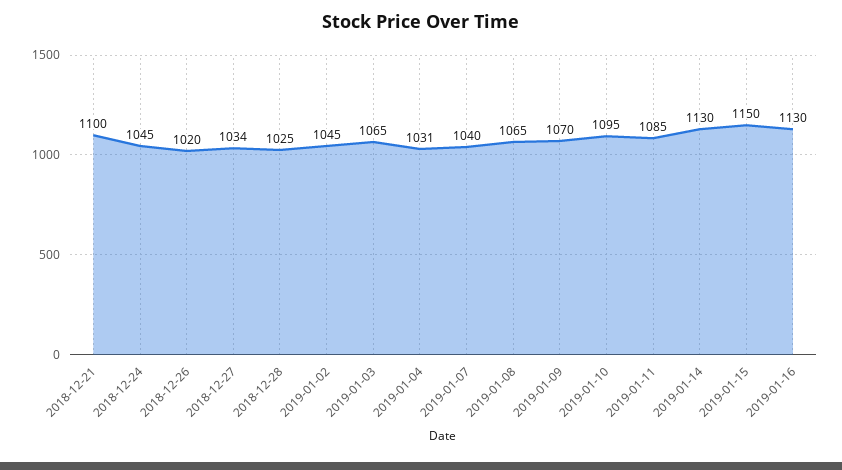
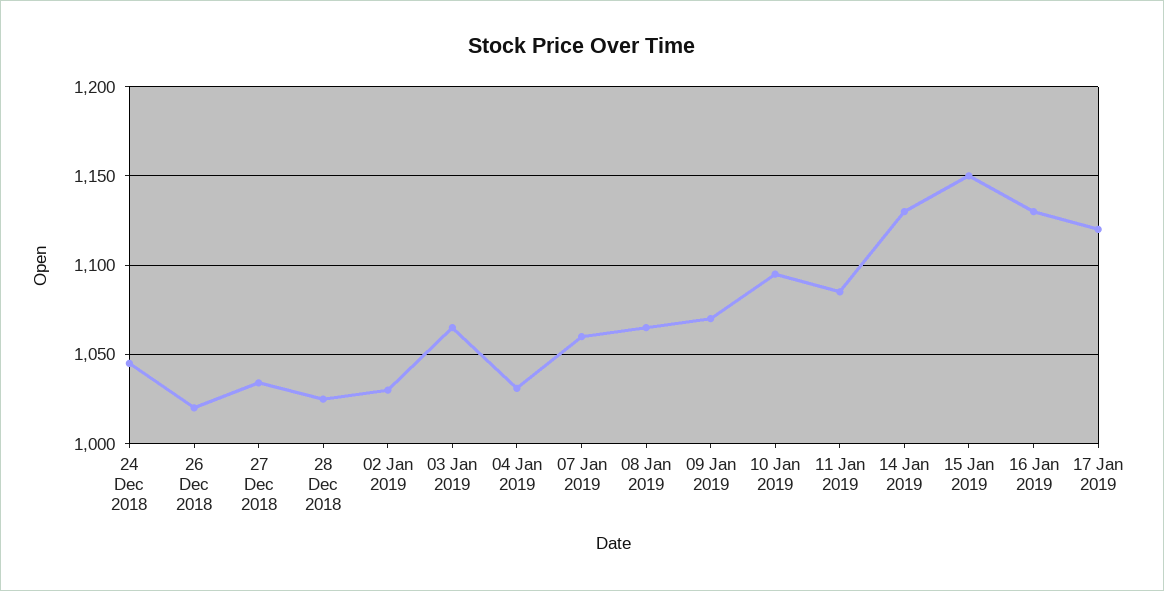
2018-12-21: 1100 -> none
2019-01-02: 1045 -> 1030
2019-01-07: 1040 -> 1060
17 Jan 2019: none -> 1120

